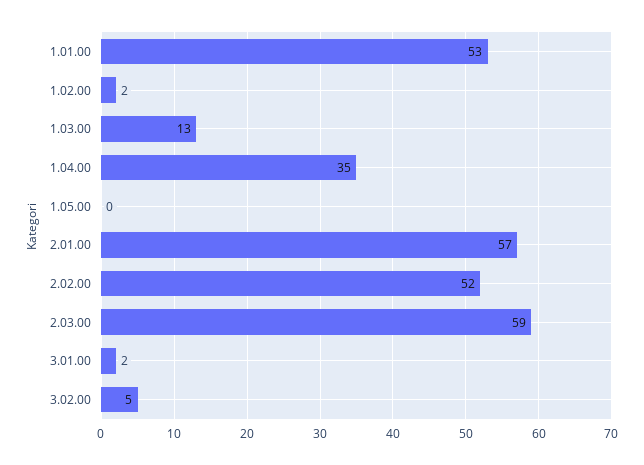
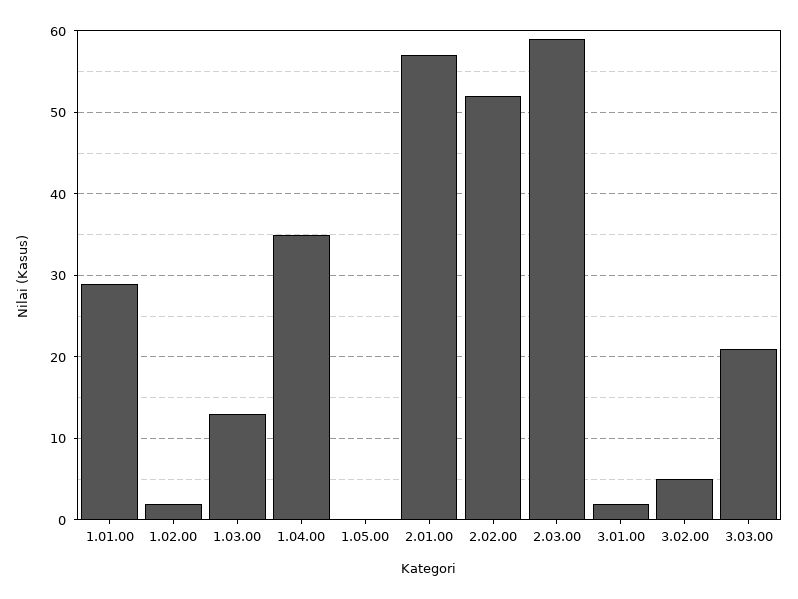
1.01.00: 53 -> 29
3.03.00: none -> 21

